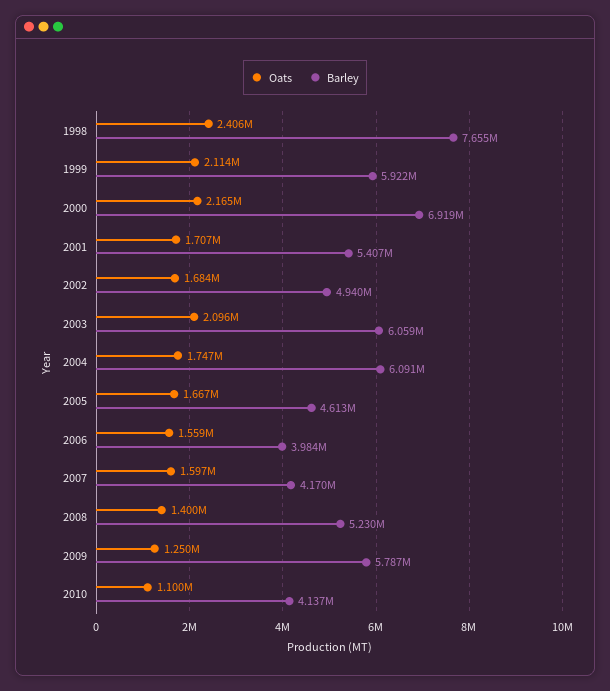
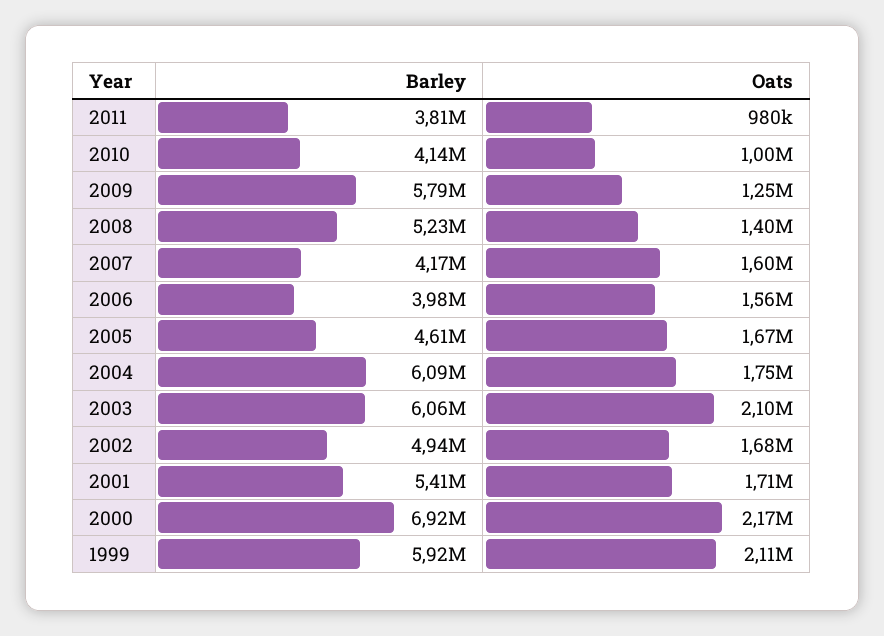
Oats, 1998: 2406000 -> none
Barley, 1998: 7655000 -> none
Oats, 2010: 1100000 -> 1000000
Barley, 2011: none -> 3810000
Oats, 2011: none -> 980000

